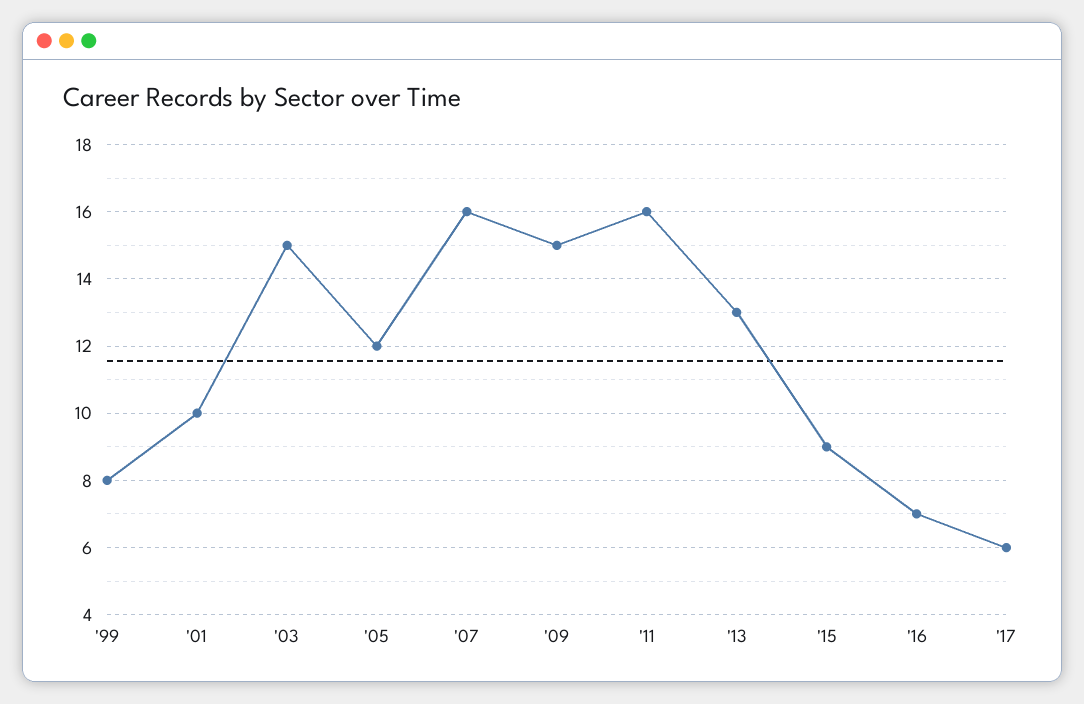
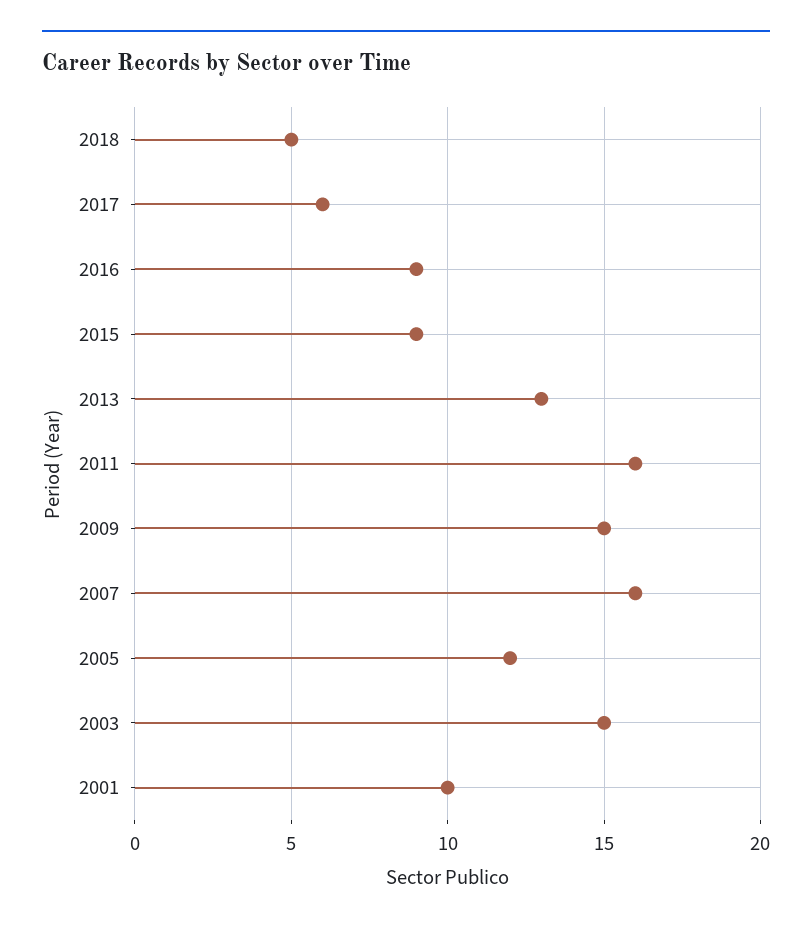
'99: 8 -> none
'16: 7 -> 9
2018: none -> 5

